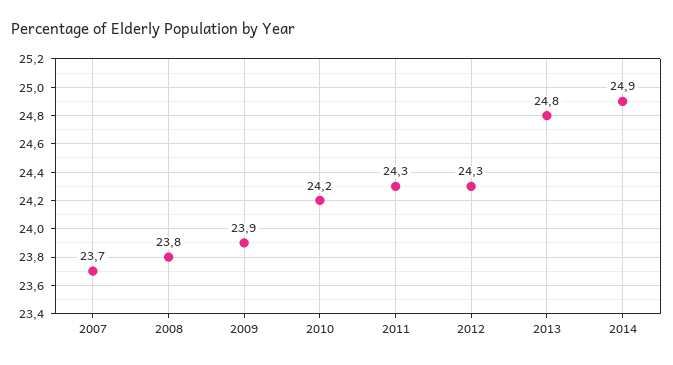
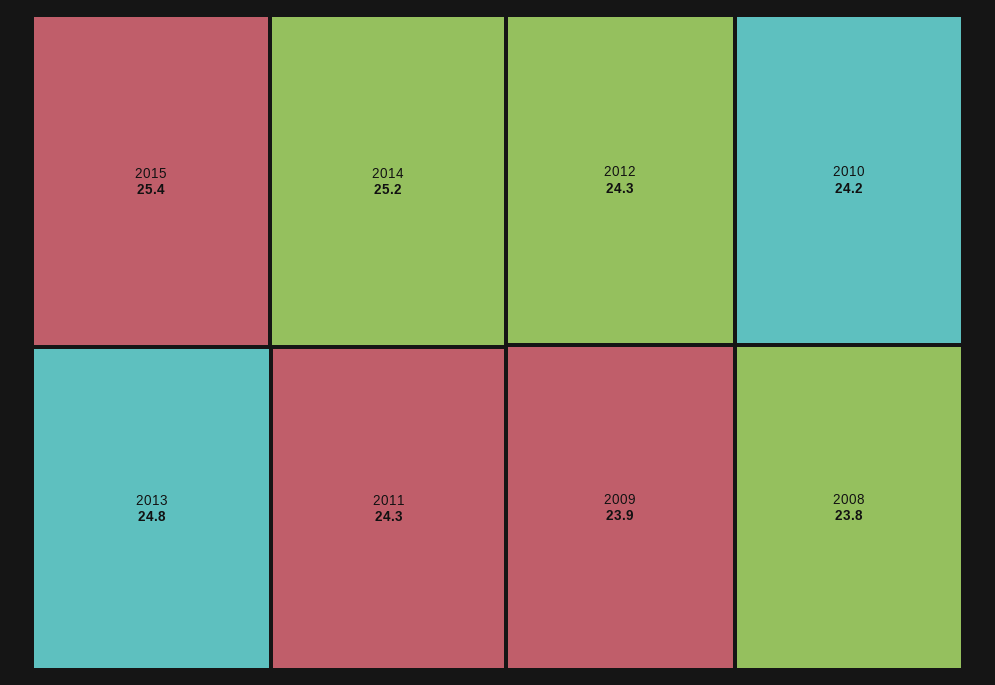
2007: 23.7 -> none
2014: 24.9 -> 25.2
2015: none -> 25.4

